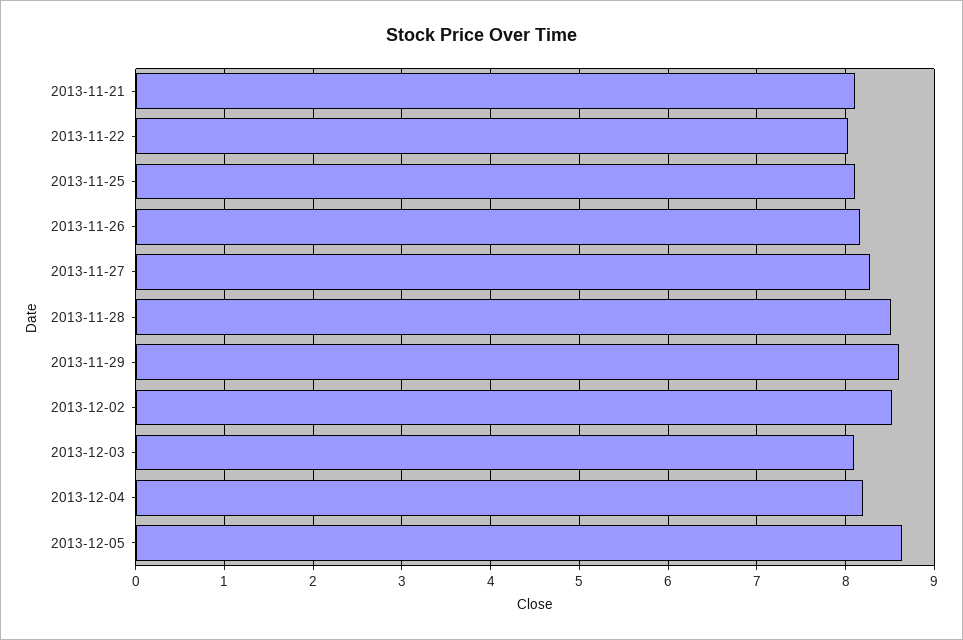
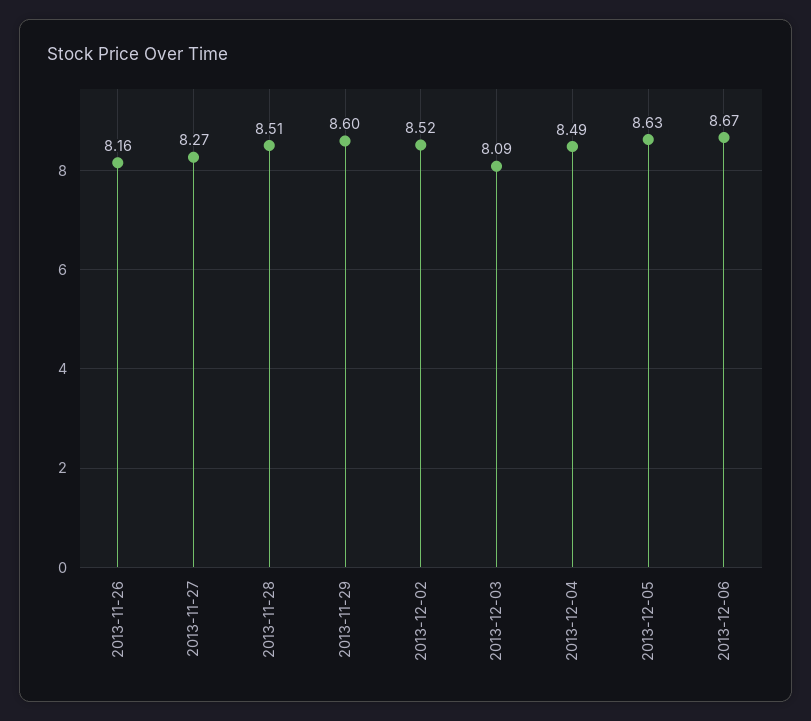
2013-11-21: 8.1 -> none
2013-11-22: 8 -> none
2013-11-25: 8.1 -> none
2013-12-04: 8.2 -> 8.49
2013-12-06: none -> 8.67

